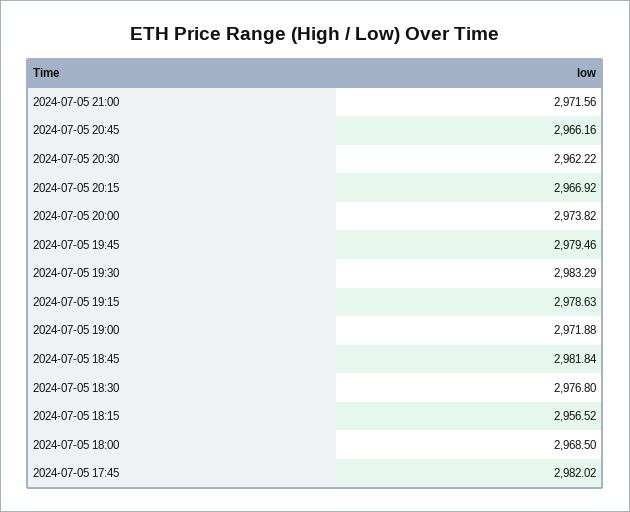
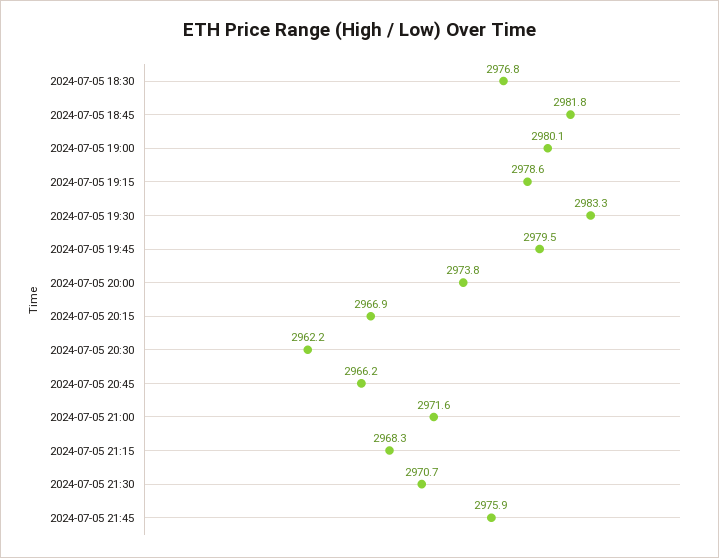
2024-07-05 19:00: 2971.88 -> 2980.1
2024-07-05 18:15: 2956.52 -> none
2024-07-05 18:00: 2968.5 -> none
2024-07-05 17:45: 2982.02 -> none
2024-07-05 21:15: none -> 2968.3
2024-07-05 21:30: none -> 2970.7
2024-07-05 21:45: none -> 2975.9

